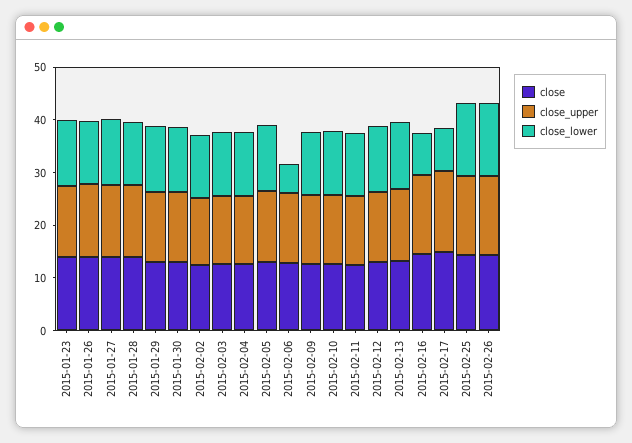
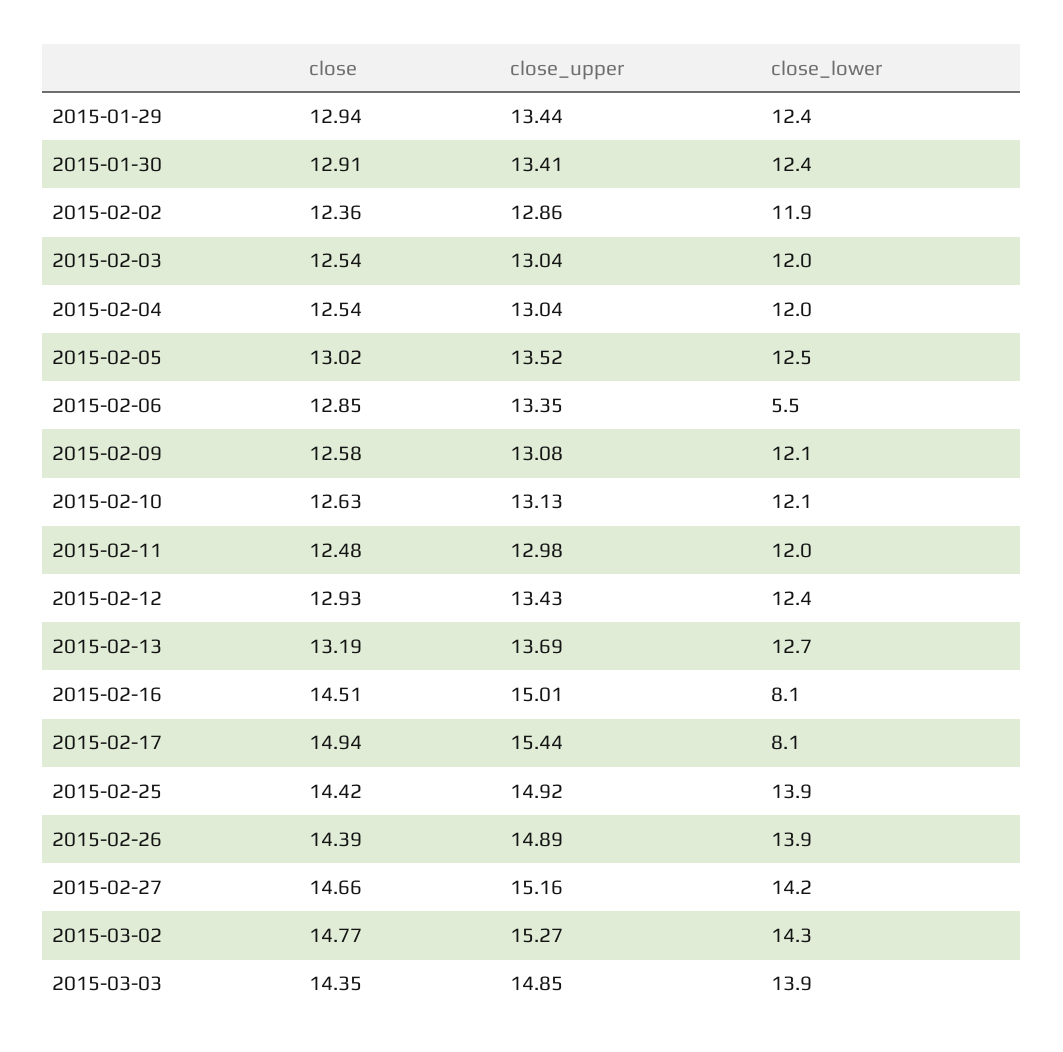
close, 2015-01-23: 14 -> none
close_upper, 2015-01-23: 14 -> none
close_lower, 2015-01-23: 12 -> none
close, 2015-01-26: 14 -> none
close_upper, 2015-01-26: 14 -> none
close_lower, 2015-01-26: 12 -> none
close, 2015-01-27: 14 -> none
close_upper, 2015-01-27: 14 -> none
close_lower, 2015-01-27: 12 -> none
close, 2015-01-28: 14 -> none
close_upper, 2015-01-28: 14 -> none
close_lower, 2015-01-28: 12 -> none
close, 2015-02-27: none -> 14.66
close_upper, 2015-02-27: none -> 15.16
close_lower, 2015-02-27: none -> 14.2
close, 2015-03-02: none -> 14.77
close_upper, 2015-03-02: none -> 15.27
close_lower, 2015-03-02: none -> 14.3
close, 2015-03-03: none -> 14.35
close_upper, 2015-03-03: none -> 14.85
close_lower, 2015-03-03: none -> 13.9

